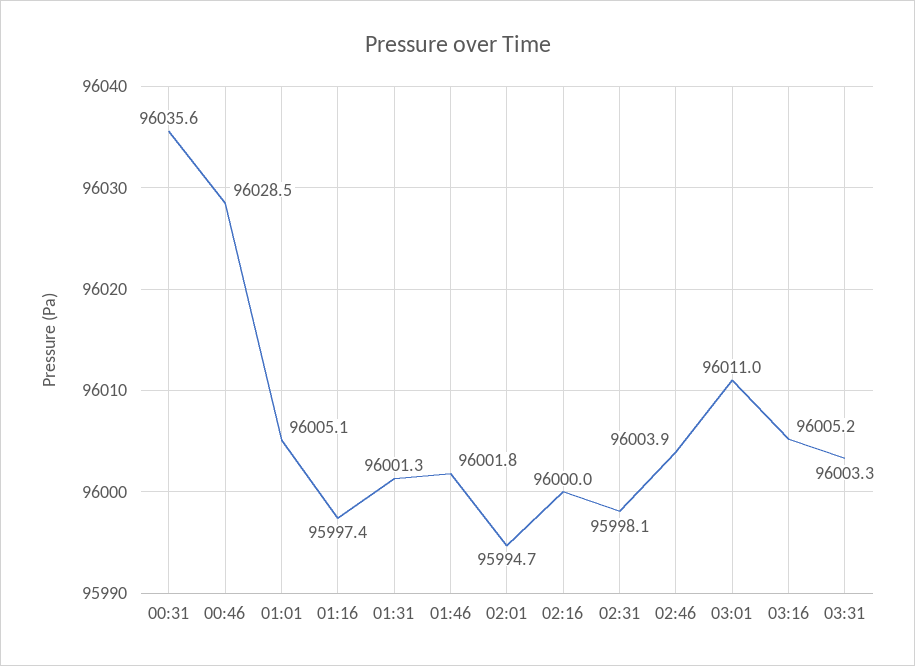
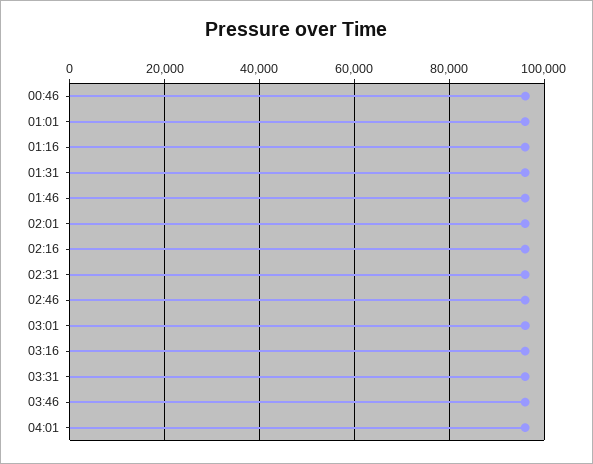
00:31: 96035.6 -> none
03:46: none -> 96000
04:01: none -> 96000

